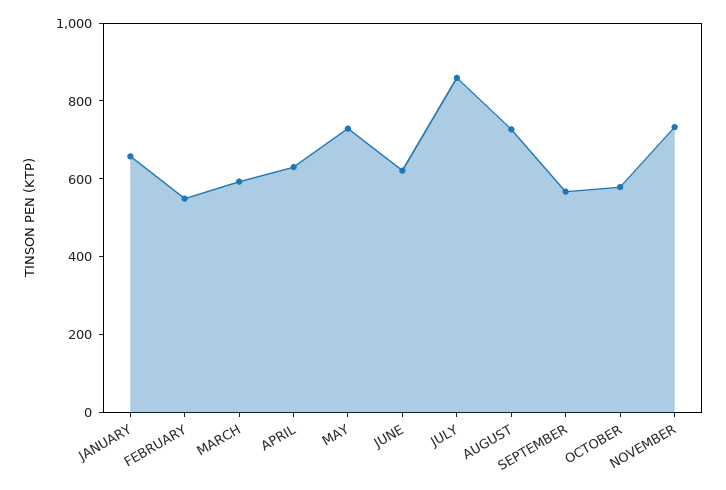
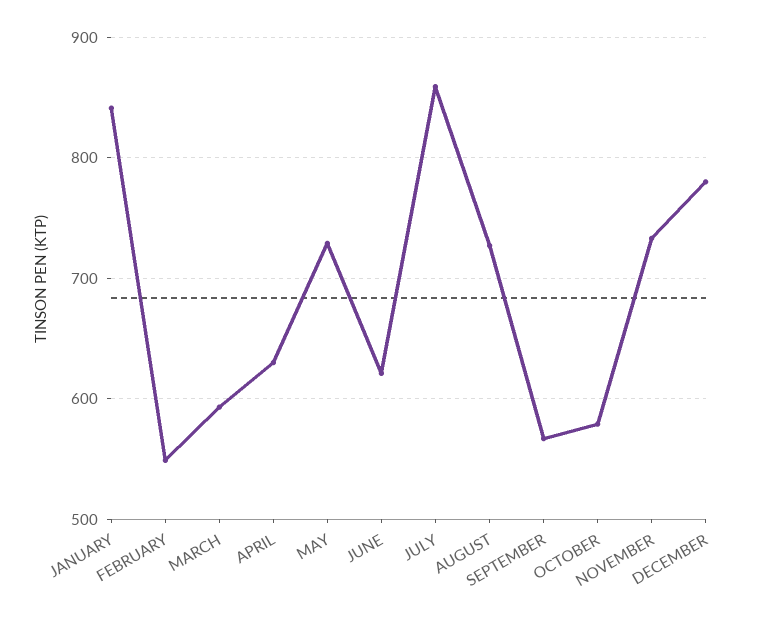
JANUARY: 650 -> 840
DECEMBER: none -> 780

